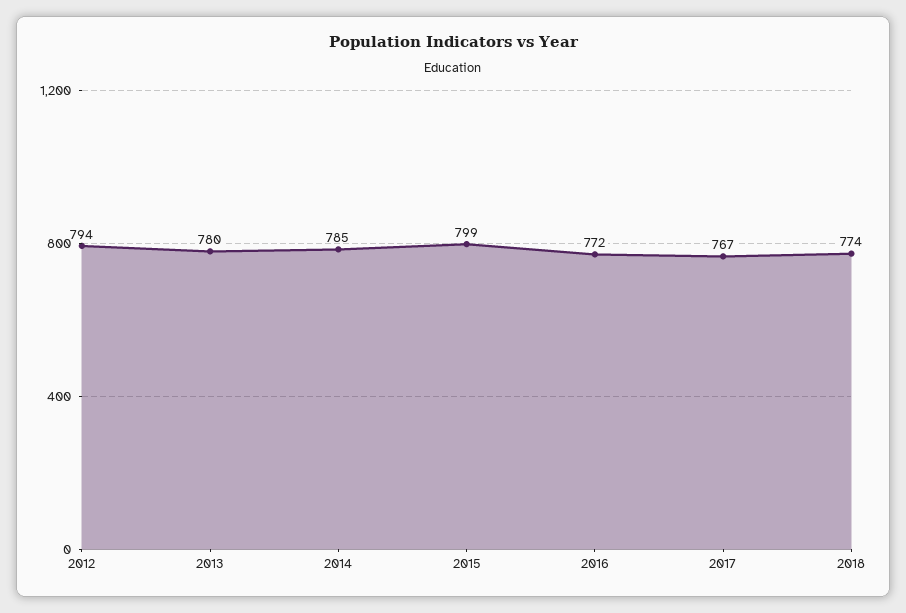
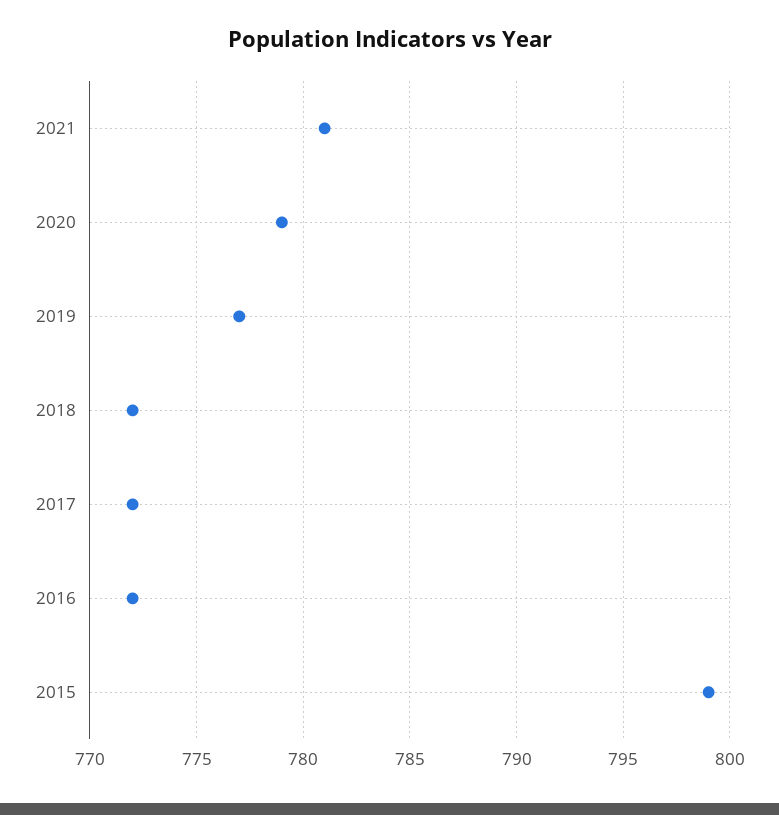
2012: 794 -> none
2013: 780 -> none
2014: 785 -> none
2017: 767 -> 772
2018: 774 -> 772
2021: none -> 781
2020: none -> 779
2019: none -> 777

